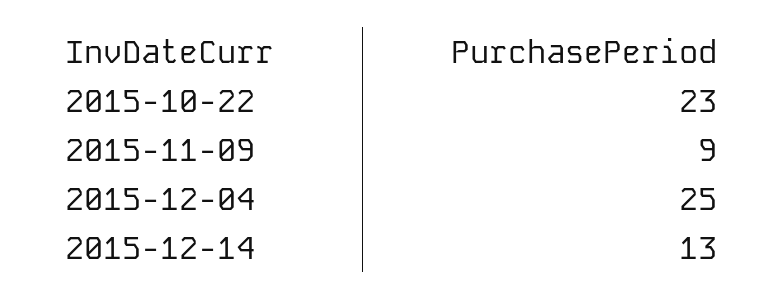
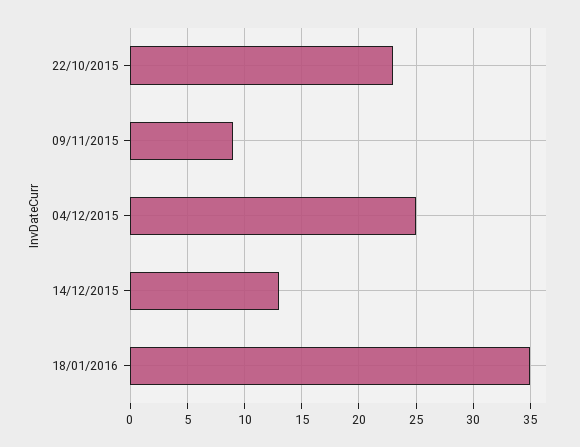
18/01/2016: none -> 35

